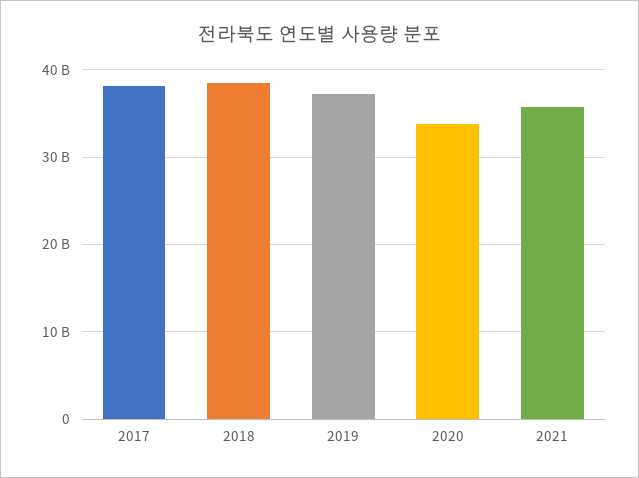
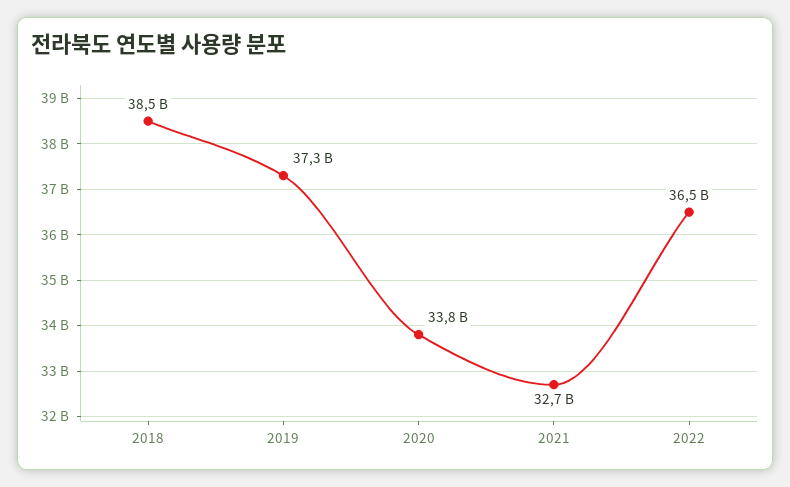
2017: 38000000000 -> none
2021: 36000000000 -> 32700000000
2022: none -> 36500000000

